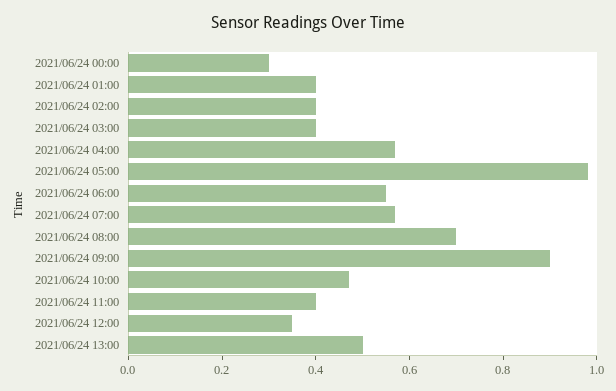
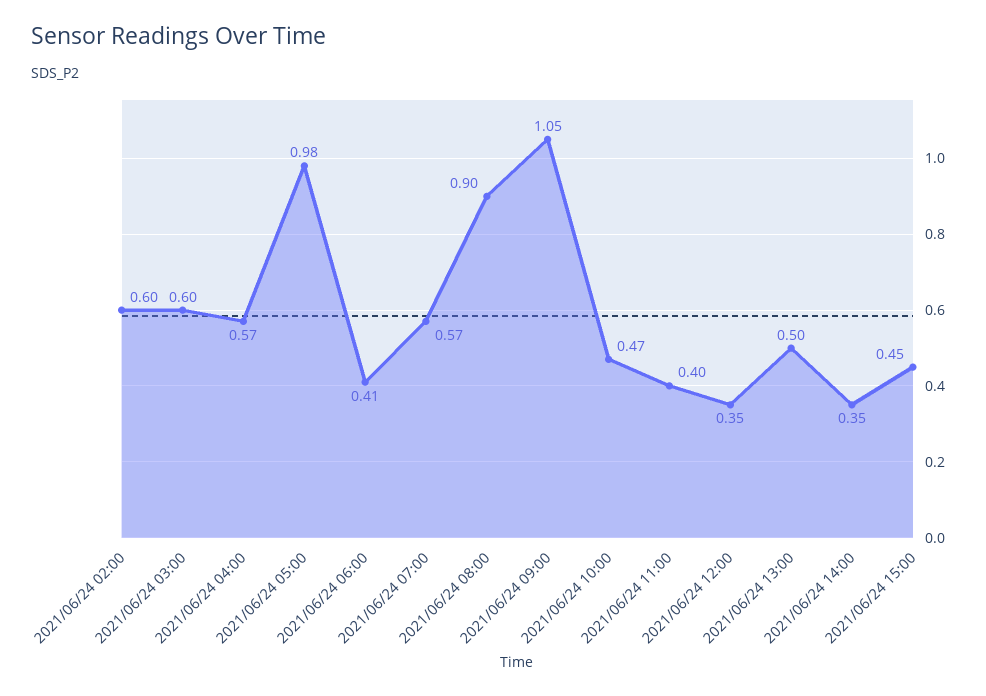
2021/06/24 00:00: 0.3 -> none
2021/06/24 01:00: 0.4 -> none
2021/06/24 02:00: 0.4 -> 0.6
2021/06/24 03:00: 0.4 -> 0.6
2021/06/24 06:00: 0.55 -> 0.41
2021/06/24 08:00: 0.7 -> 0.9
2021/06/24 09:00: 0.9 -> 1.05
2021/06/24 14:00: none -> 0.35
2021/06/24 15:00: none -> 0.45

